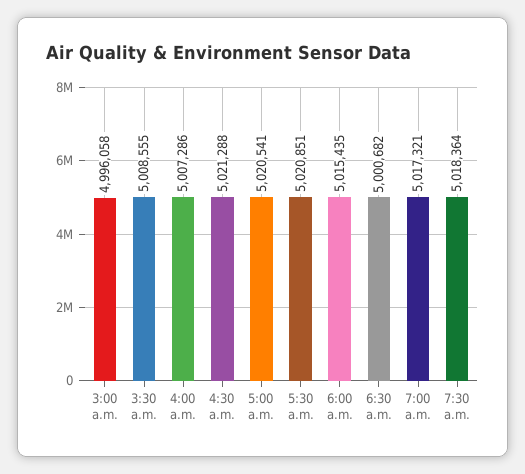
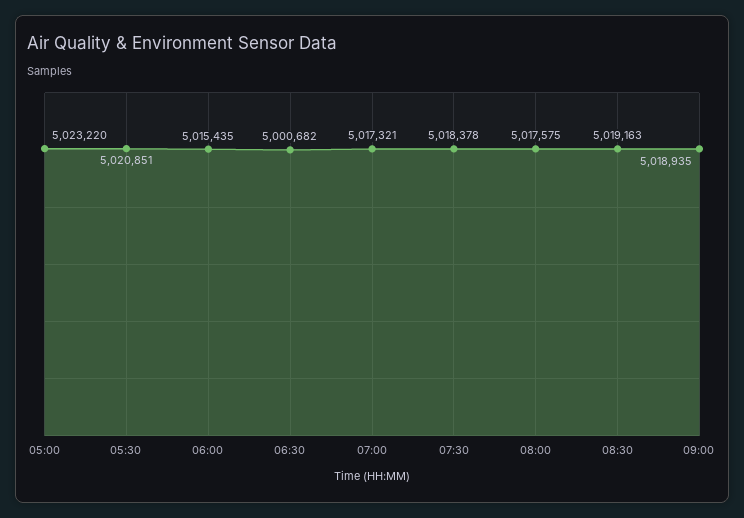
3:00 a.m.: 4996058 -> none
3:30 a.m.: 5008555 -> none
4:00 a.m.: 5007286 -> none
4:30 a.m.: 5021288 -> none
5:00 a.m.: 5020541 -> 5023220
7:30 a.m.: 5018364 -> 5018378
08:00: none -> 5017575
08:30: none -> 5019163
09:00: none -> 5018935

